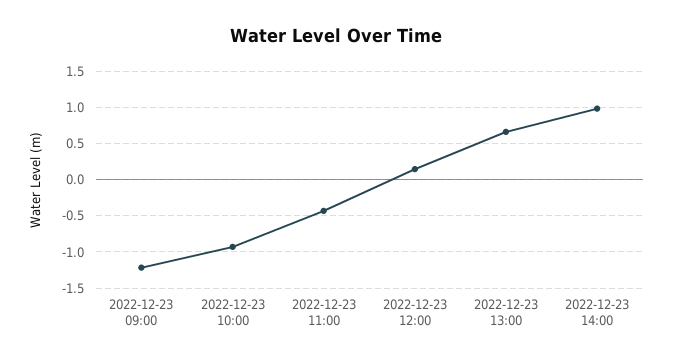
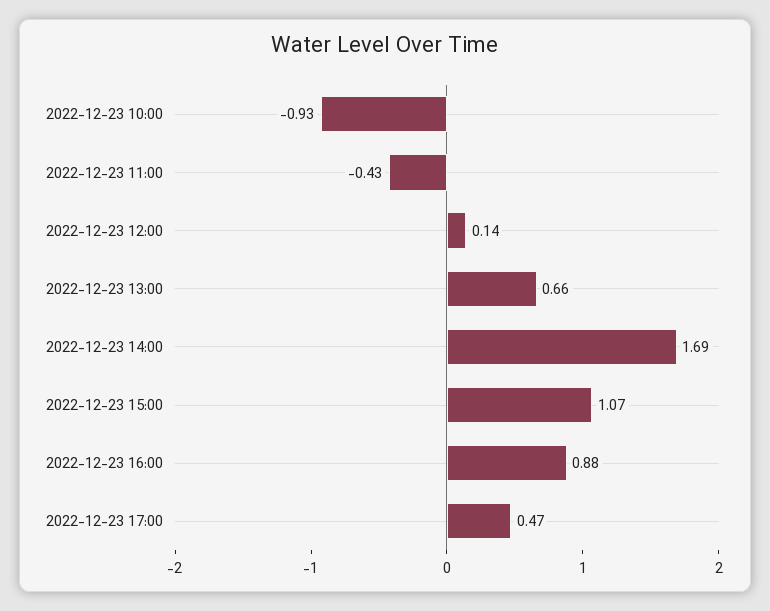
2022-12-23 09:00: -1.2 -> none
2022-12-23 14:00: 1 -> 1.69
2022-12-23 15:00: none -> 1.07
2022-12-23 16:00: none -> 0.88
2022-12-23 17:00: none -> 0.47

